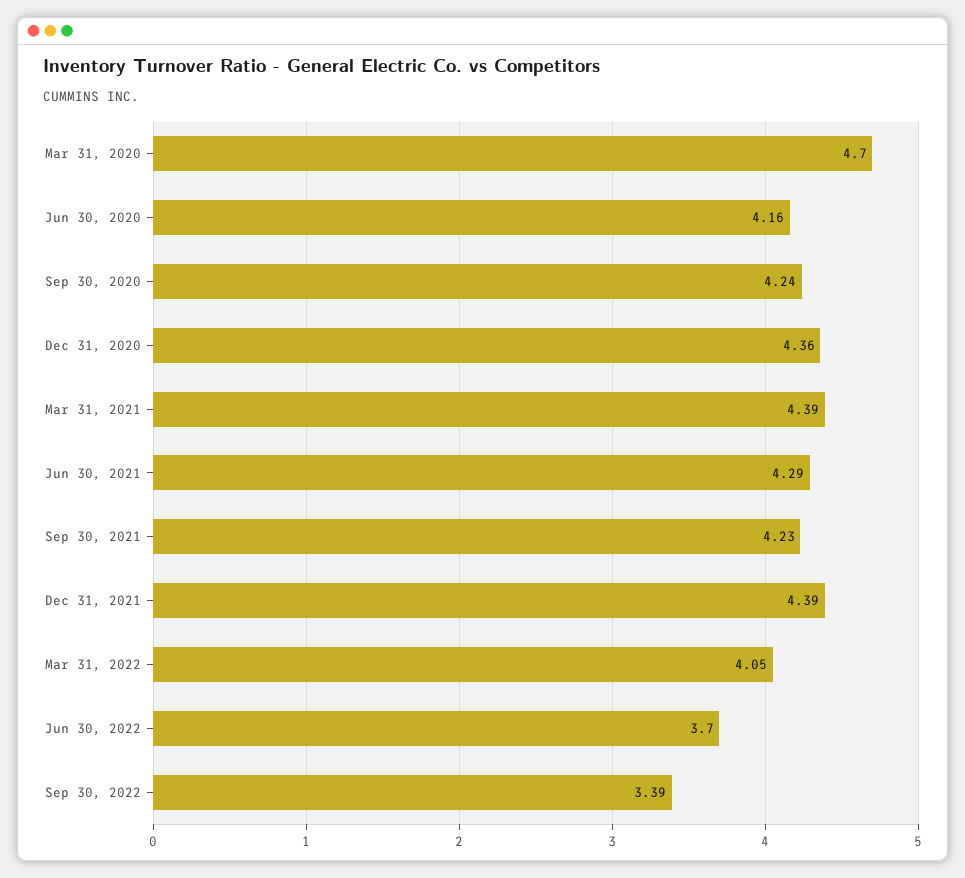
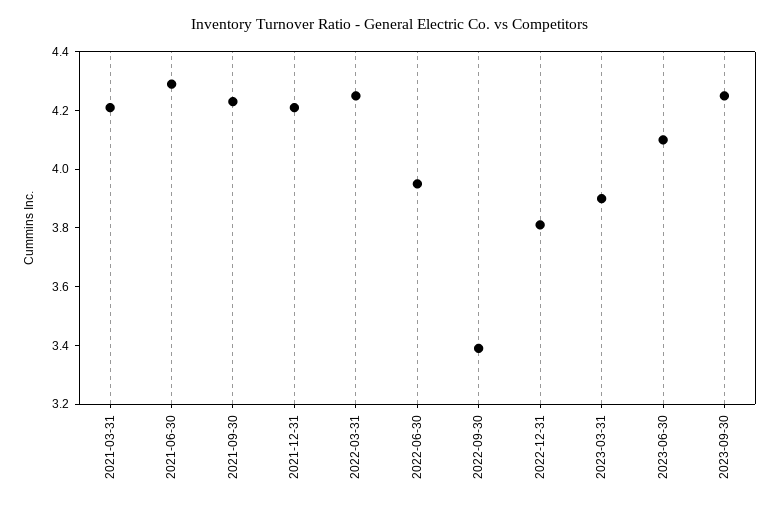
Mar 31, 2020: 4.7 -> none
Jun 30, 2020: 4.16 -> none
Sep 30, 2020: 4.24 -> none
Dec 31, 2020: 4.36 -> none
Mar 31, 2021: 4.39 -> 4.2
Dec 31, 2021: 4.39 -> 4.2
Mar 31, 2022: 4.05 -> 4.25
Jun 30, 2022: 3.7 -> 3.95
2022-12-31: none -> 3.8
2023-03-31: none -> 3.9
2023-06-30: none -> 4.1
2023-09-30: none -> 4.25

